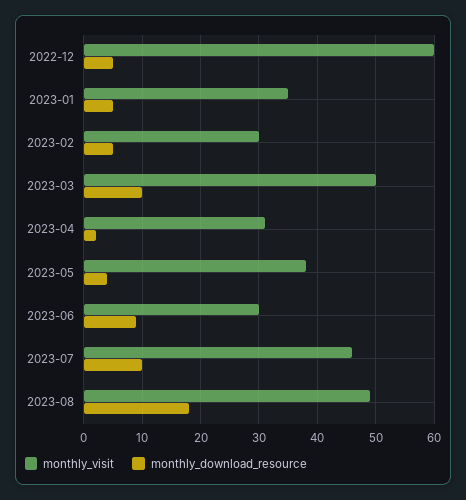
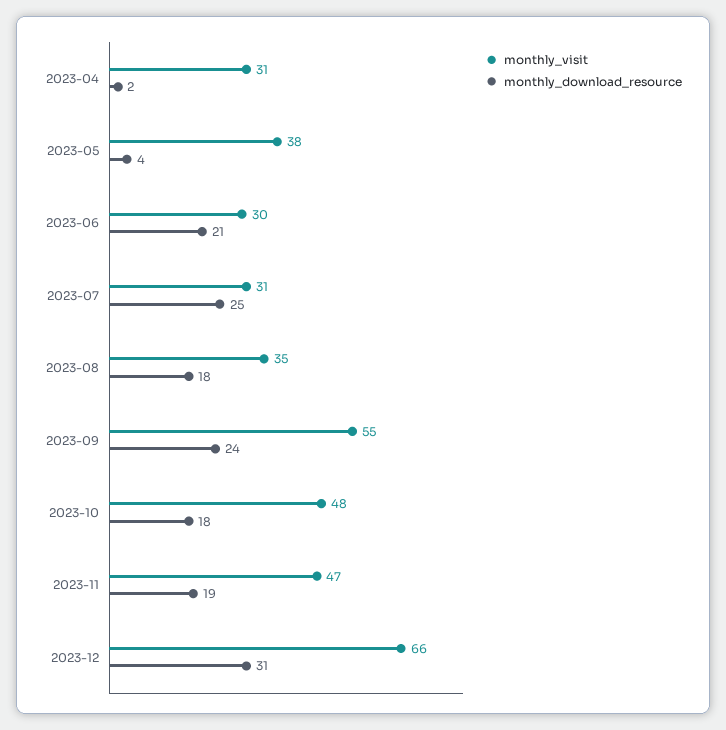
monthly_visit, 2022-12: 60 -> none
monthly_download_resource, 2022-12: 5 -> none
monthly_visit, 2023-01: 35 -> none
monthly_download_resource, 2023-01: 5 -> none
monthly_visit, 2023-02: 30 -> none
monthly_download_resource, 2023-02: 5 -> none
monthly_visit, 2023-03: 50 -> none
monthly_download_resource, 2023-03: 10 -> none
monthly_download_resource, 2023-06: 10 -> 21
monthly_visit, 2023-07: 45 -> 31
monthly_download_resource, 2023-07: 10 -> 25
monthly_visit, 2023-08: 50 -> 35
monthly_visit, 2023-09: none -> 55
monthly_download_resource, 2023-09: none -> 24
monthly_visit, 2023-10: none -> 48
monthly_download_resource, 2023-10: none -> 18
monthly_visit, 2023-11: none -> 47
monthly_download_resource, 2023-11: none -> 19
monthly_visit, 2023-12: none -> 66
monthly_download_resource, 2023-12: none -> 31

